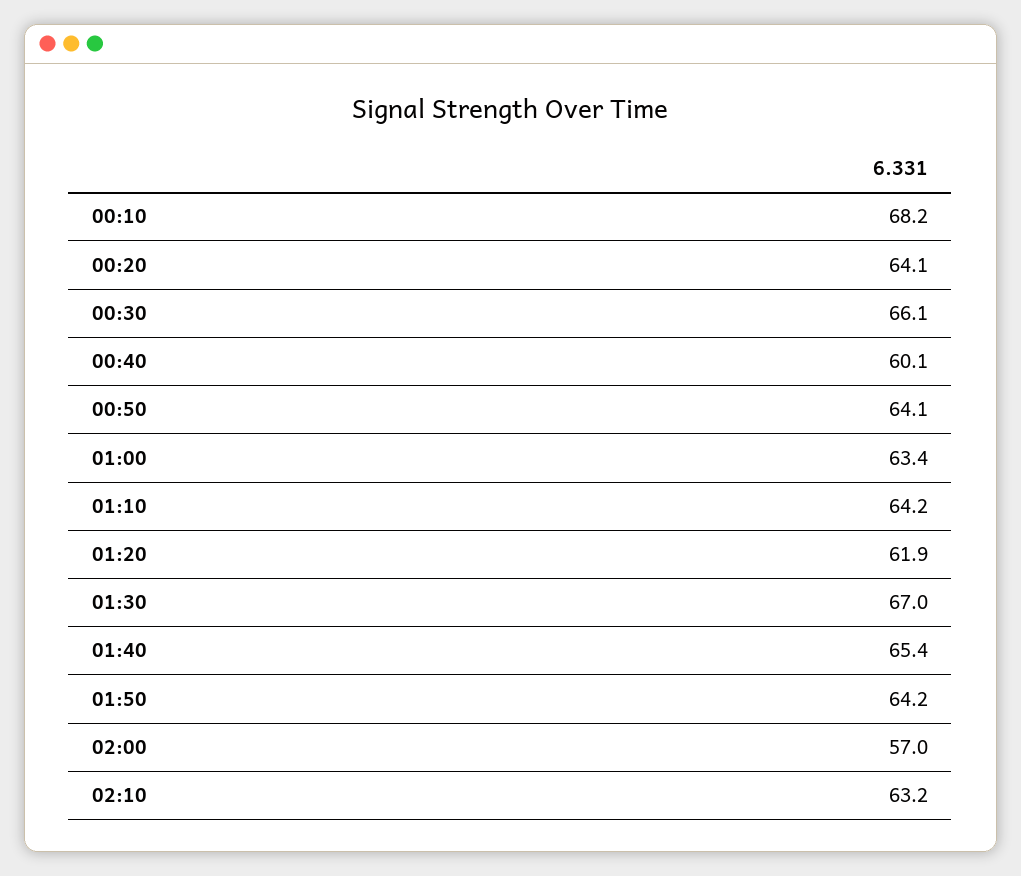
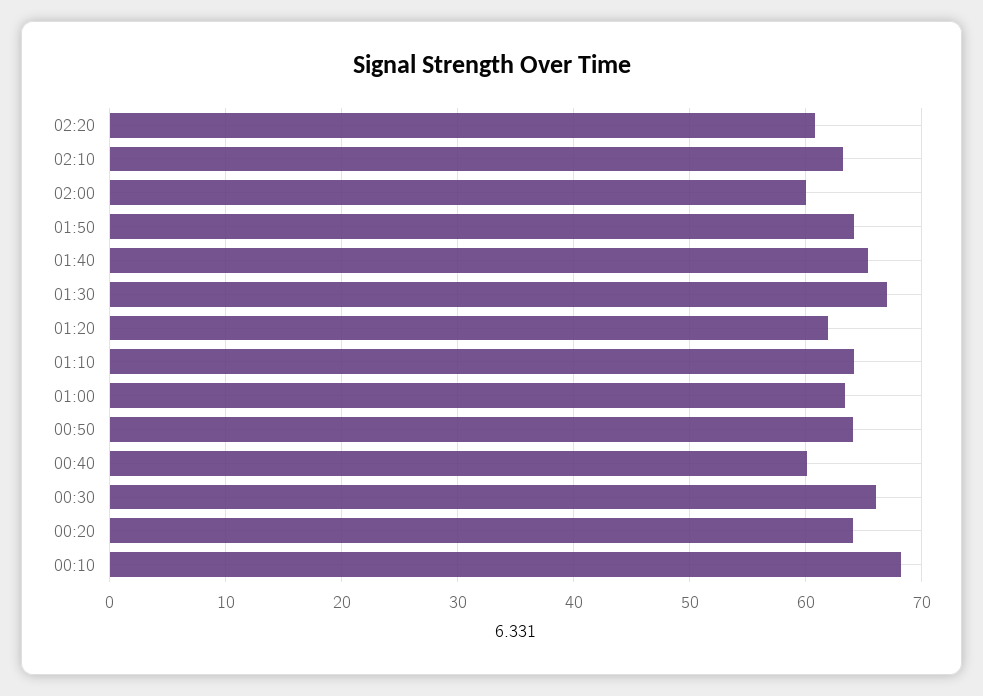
02:00: 57 -> 60
02:20: none -> 61

